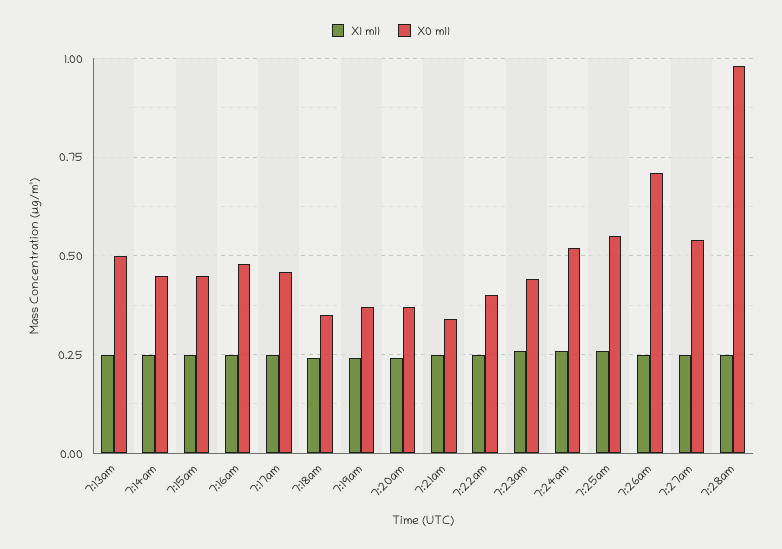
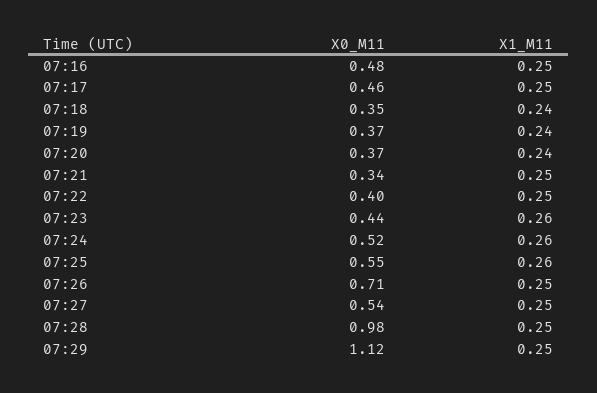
X1 m11, 7:13am: 0.25 -> none
X0 m11, 7:13am: 0.5 -> none
X1 m11, 7:14am: 0.25 -> none
X0 m11, 7:14am: 0.45 -> none
X1 m11, 7:15am: 0.25 -> none
X0 m11, 7:15am: 0.45 -> none
X0 m11, 07:29: none -> 1.12
X1 m11, 07:29: none -> 0.25

